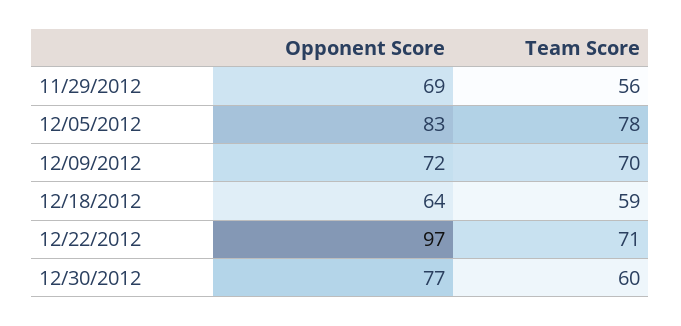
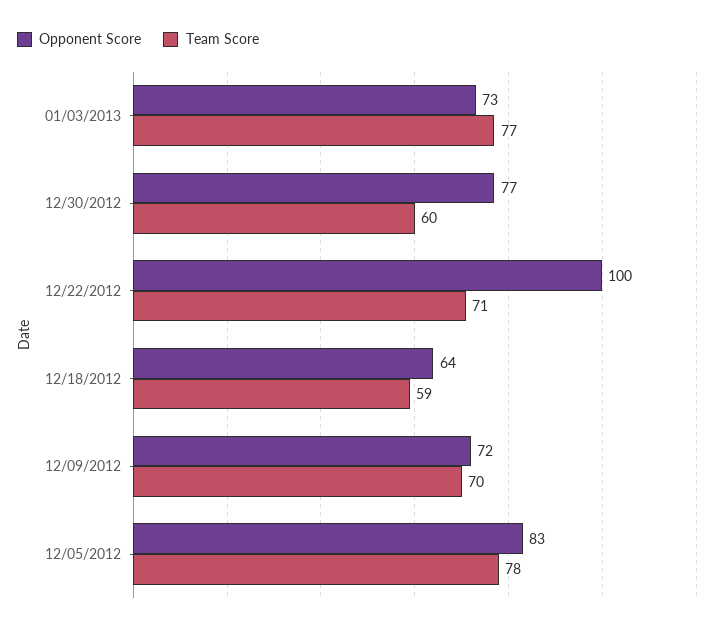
Opponent Score, 11/29/2012: 69 -> none
Team Score, 11/29/2012: 56 -> none
Opponent Score, 12/22/2012: 97 -> 100
Opponent Score, 01/03/2013: none -> 73
Team Score, 01/03/2013: none -> 77

